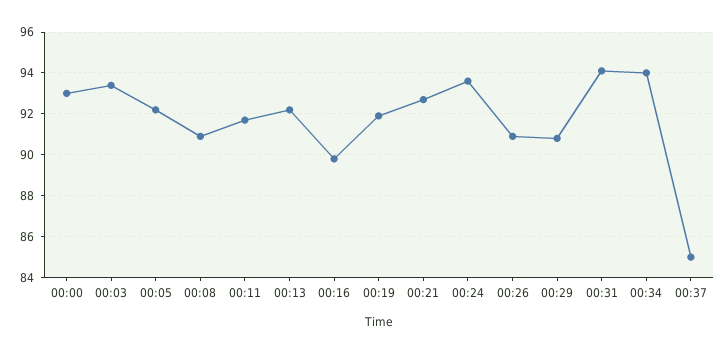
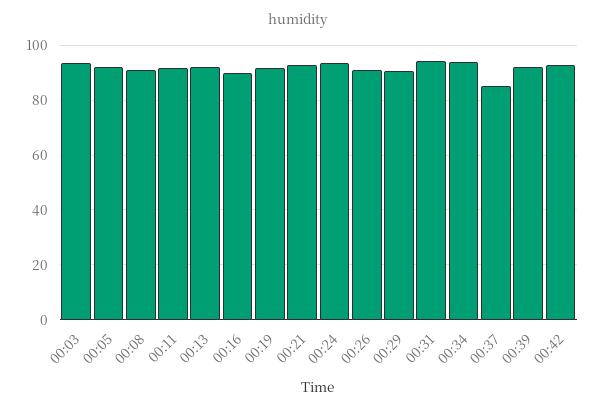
00:00: 93 -> none
00:39: none -> 92.5
00:42: none -> 92.5

